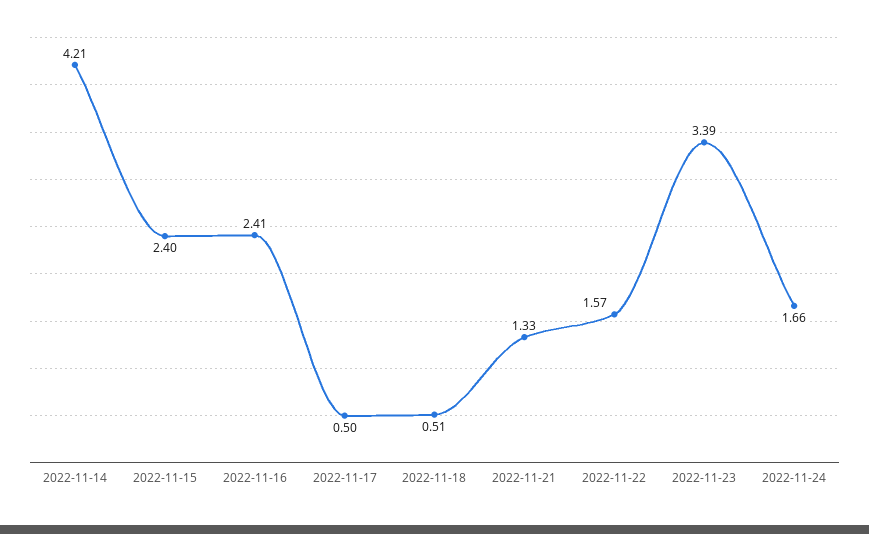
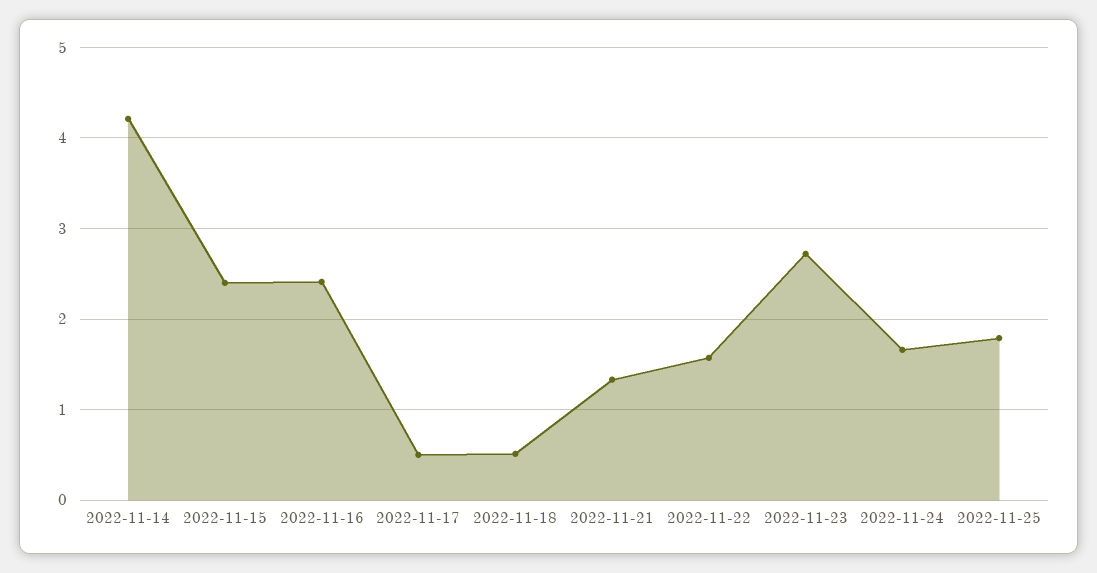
2022-11-23: 3.39 -> 2.7
2022-11-25: none -> 1.8

